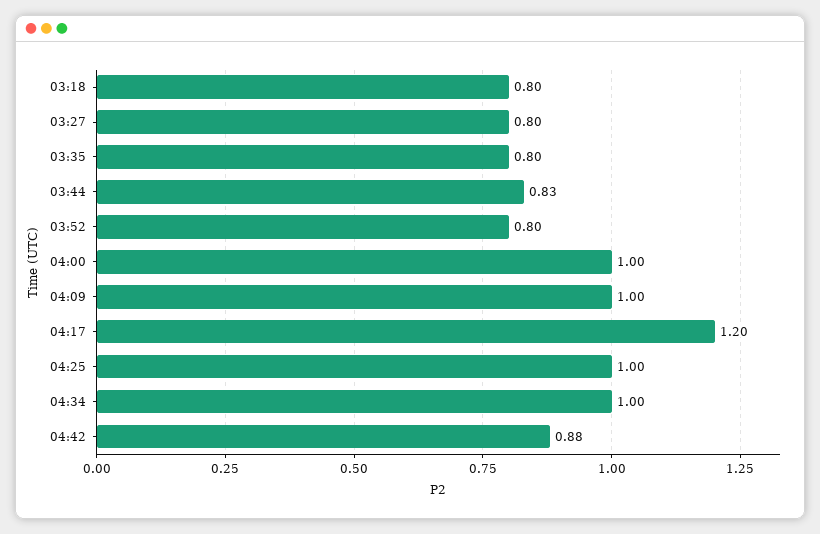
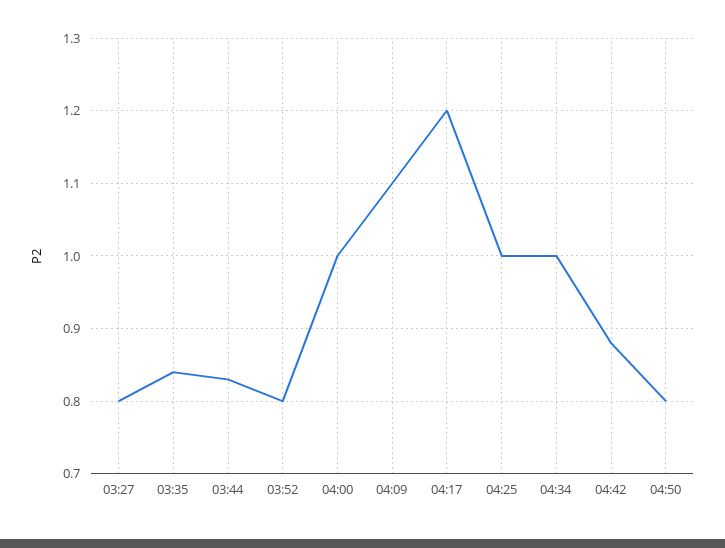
03:18: 0.8 -> none
03:35: 0.8 -> 0.84
04:09: 1 -> 1.1
04:50: none -> 0.8

